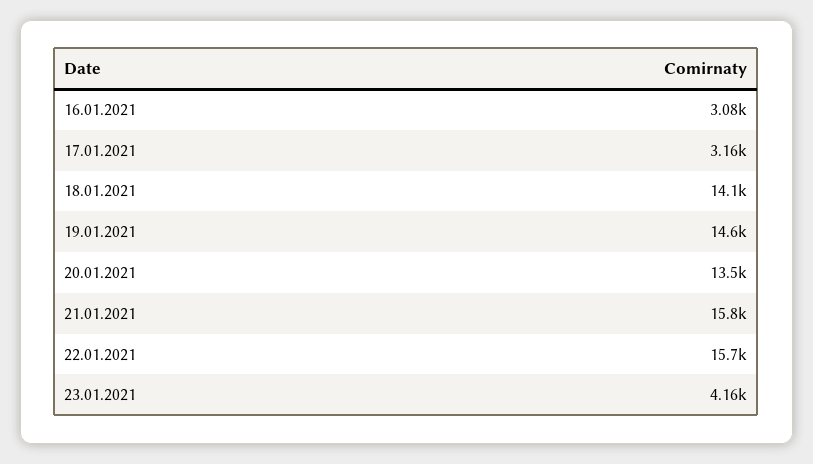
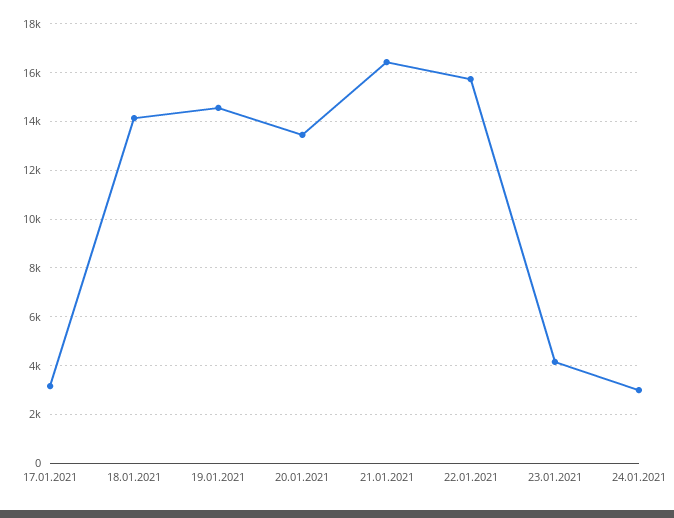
16.01.2021: 3080 -> none
21.01.2021: 15800 -> 16500
24.01.2021: none -> 3000

